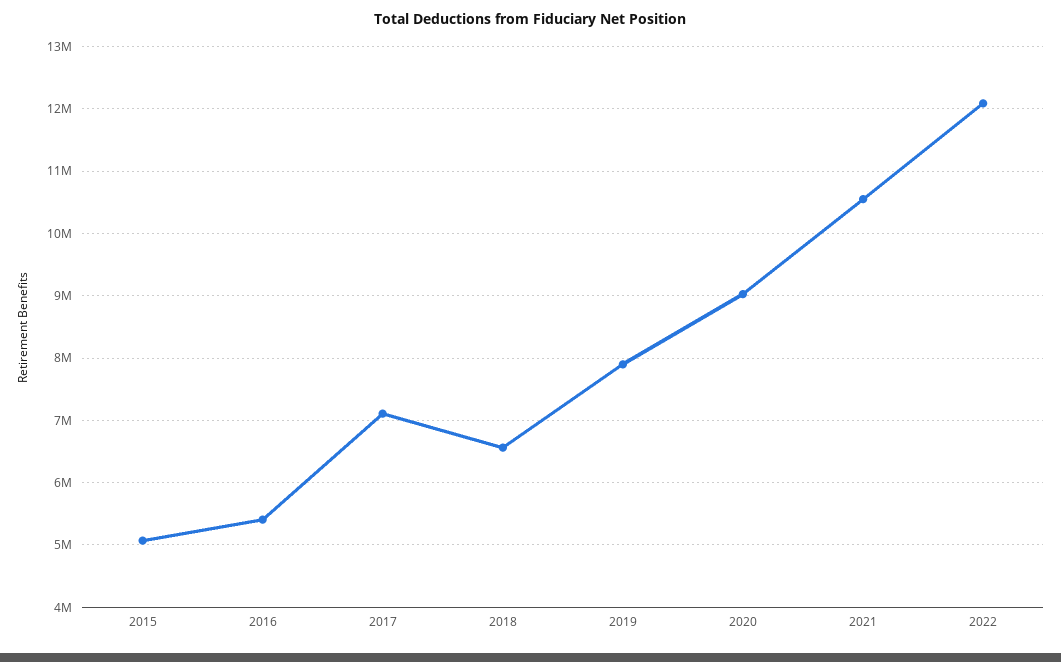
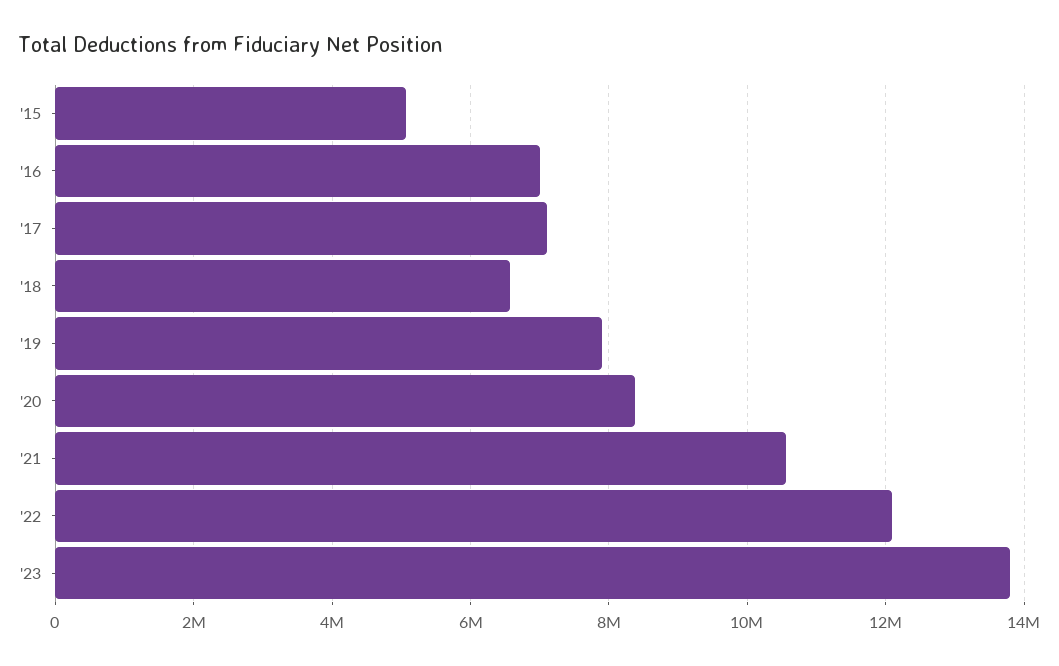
2016: 5400000 -> 7000000
2020: 9000000 -> 8400000
'23: none -> 13800000

